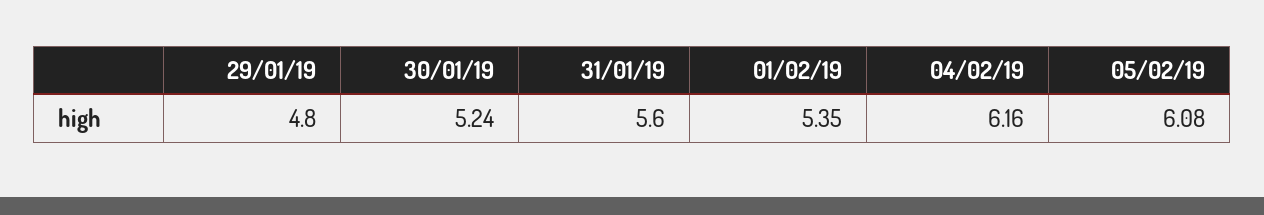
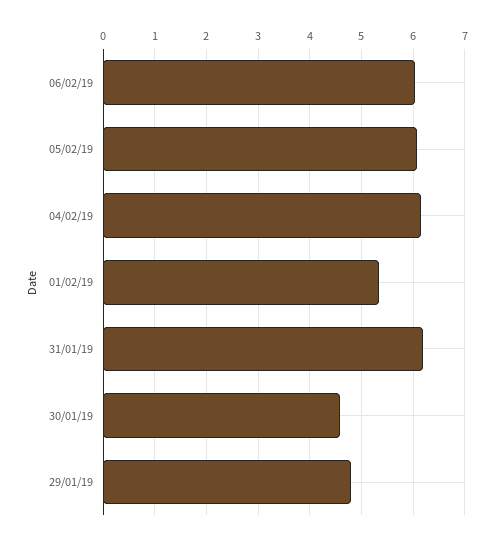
30/01/19: 5.24 -> 4.6
31/01/19: 5.6 -> 6.2
06/02/19: none -> 6

